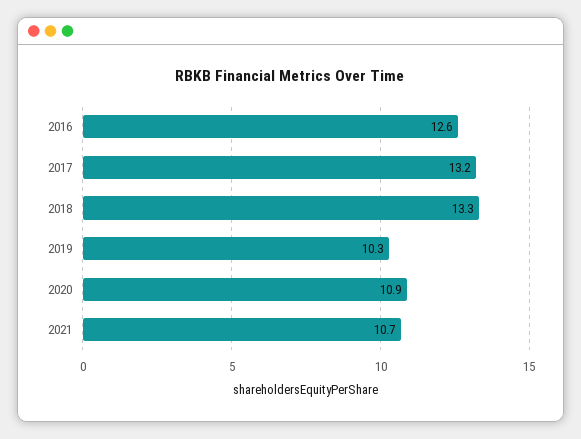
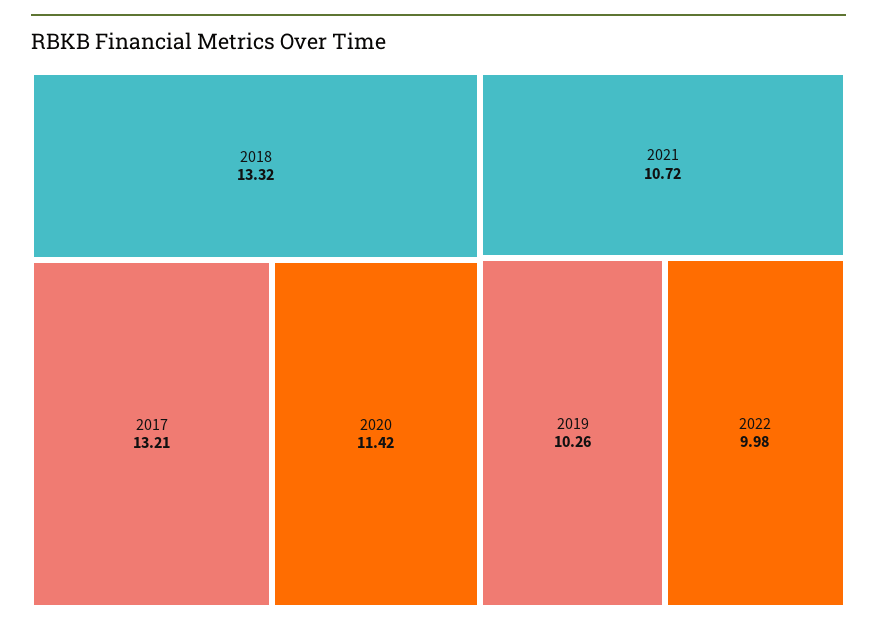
2016: 12.6 -> none
2020: 10.9 -> 11.42
2022: none -> 9.98

